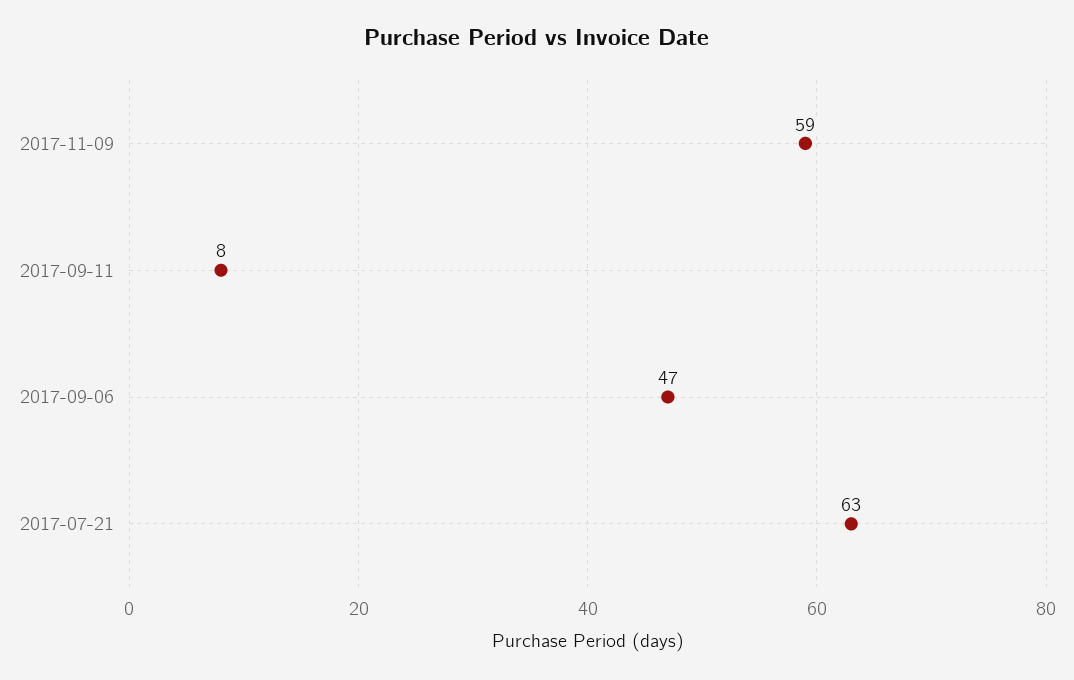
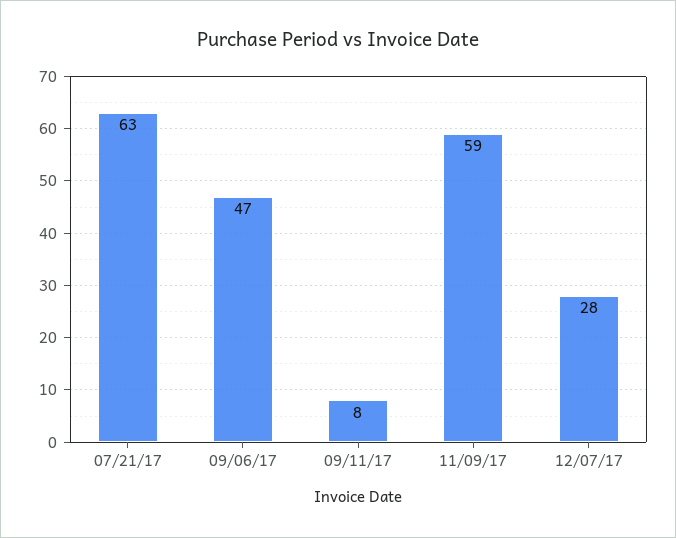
12/07/17: none -> 28

